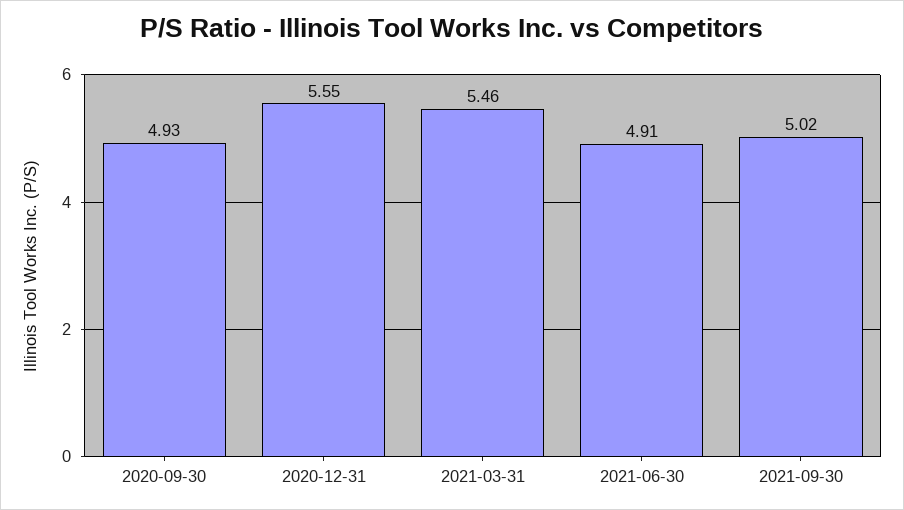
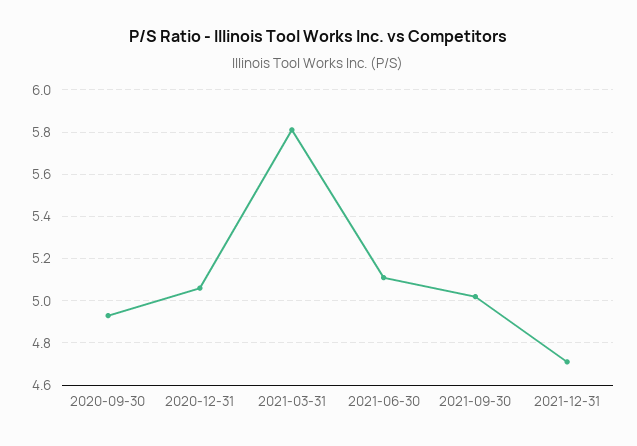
2020-12-31: 5.55 -> 5.05
2021-03-31: 5.46 -> 5.8
2021-06-30: 4.91 -> 5.1
2021-12-31: none -> 4.7

